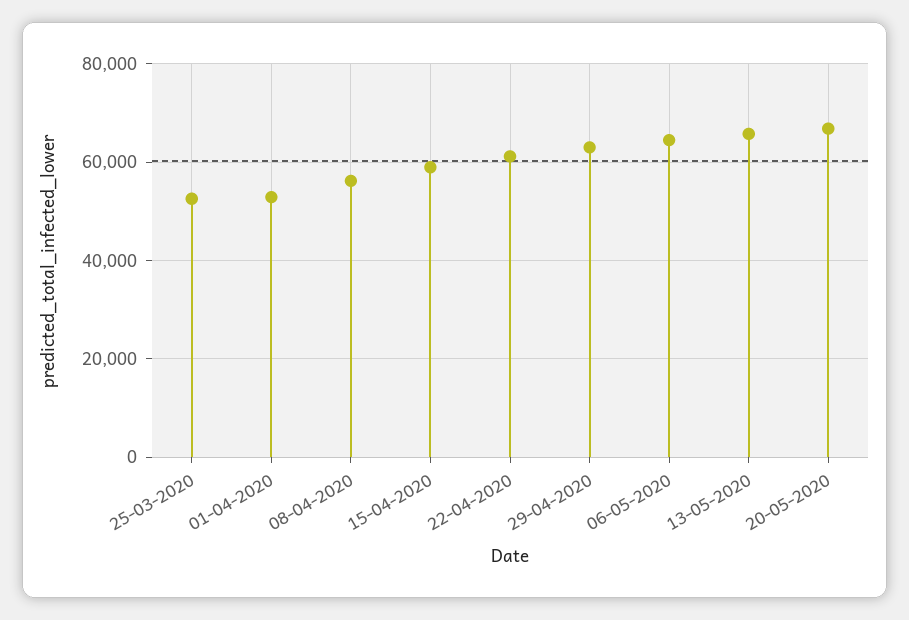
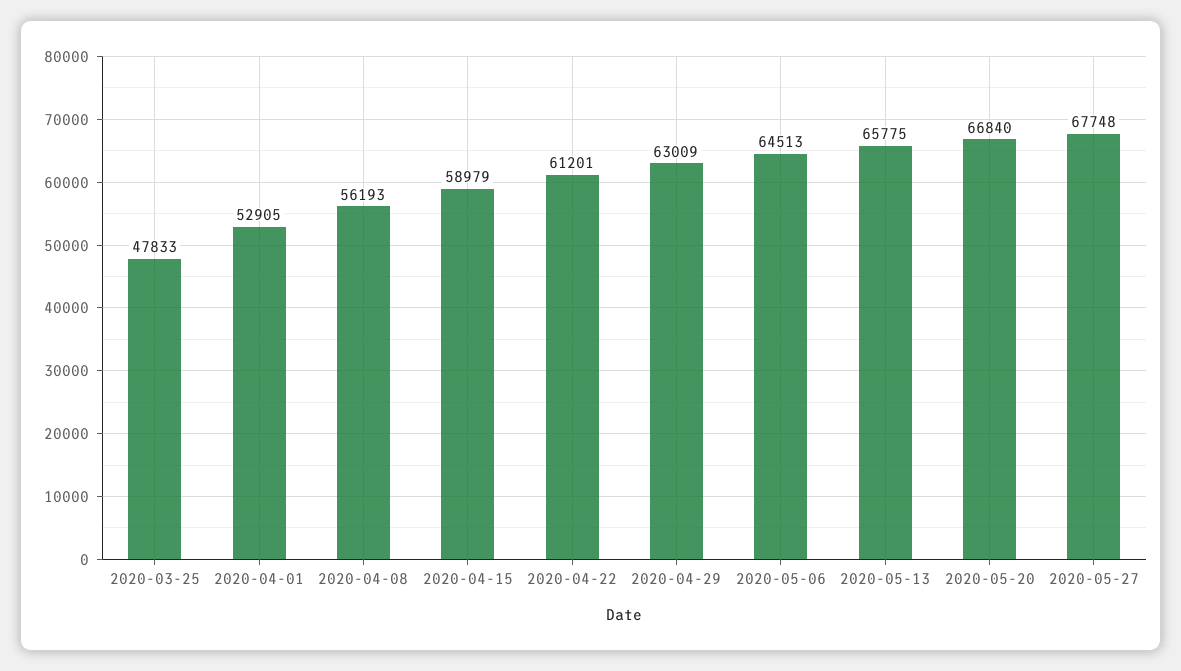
25-03-2020: 52000 -> 47833
2020-05-27: none -> 67748

